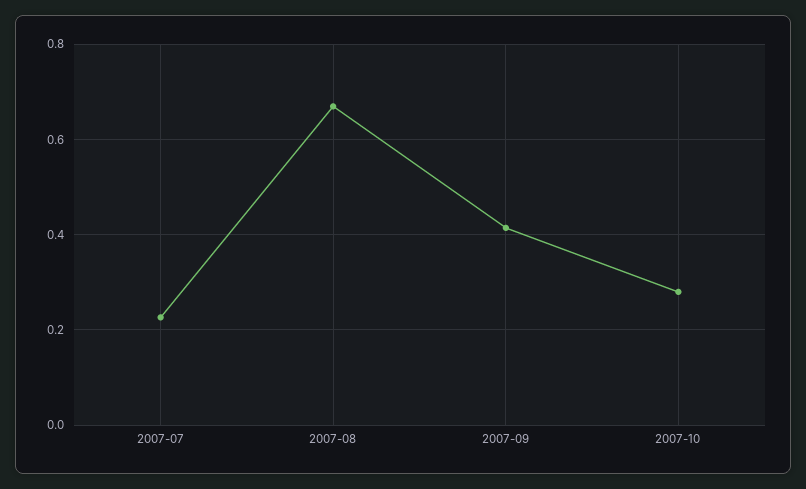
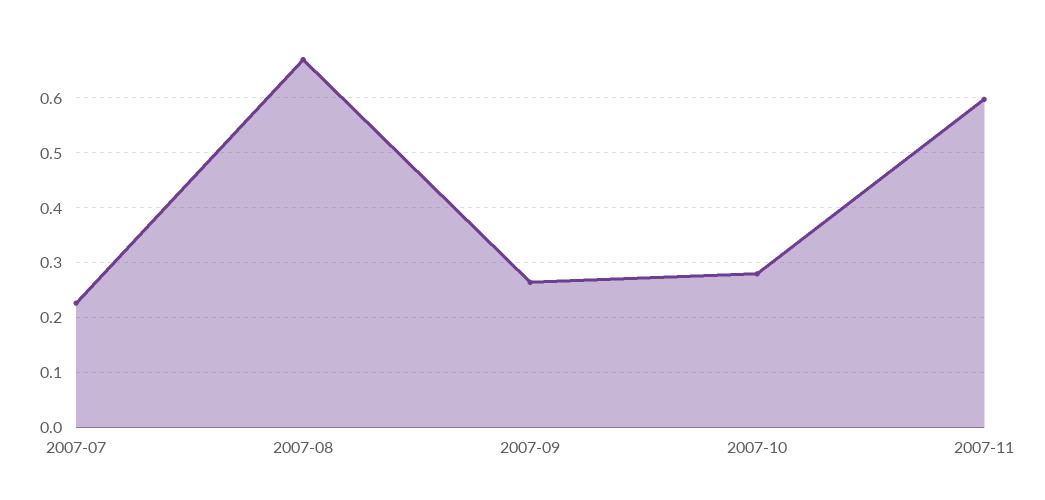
2007-09: 0.42 -> 0.26
2007-11: none -> 0.6

